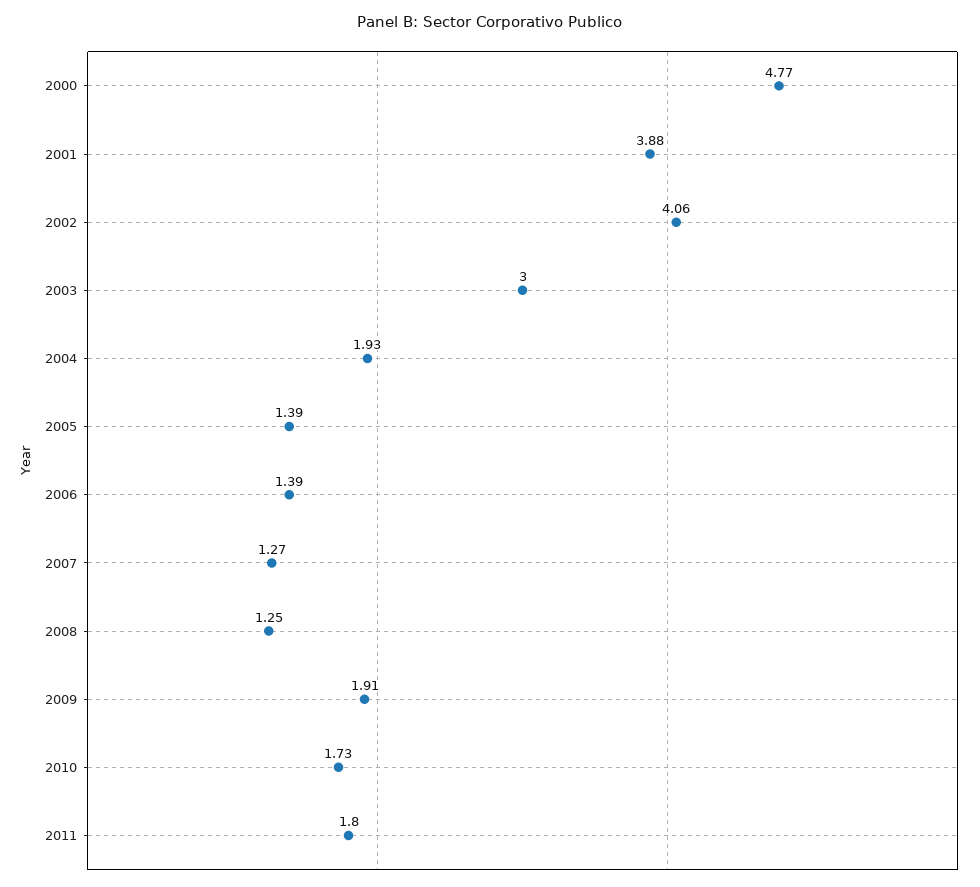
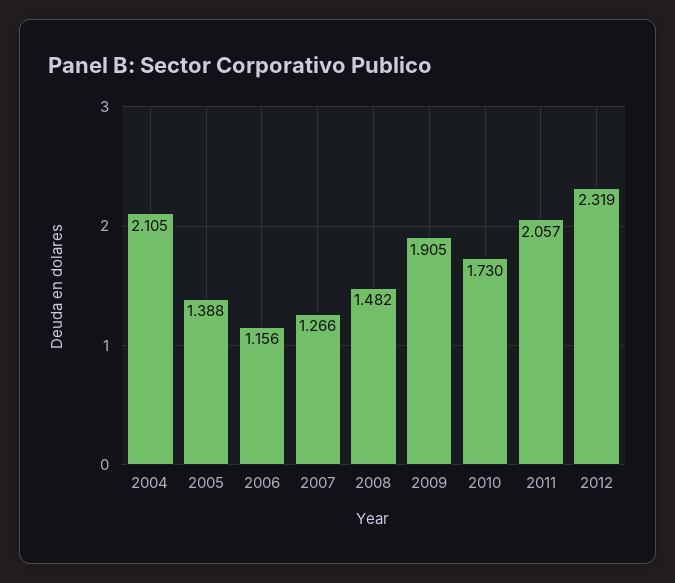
2000: 4.77 -> none
2001: 3.88 -> none
2002: 4.06 -> none
2003: 3 -> none
2004: 1.93 -> 2.105
2006: 1.39 -> 1.156
2008: 1.25 -> 1.482
2011: 1.8 -> 2.057
2012: none -> 2.319

